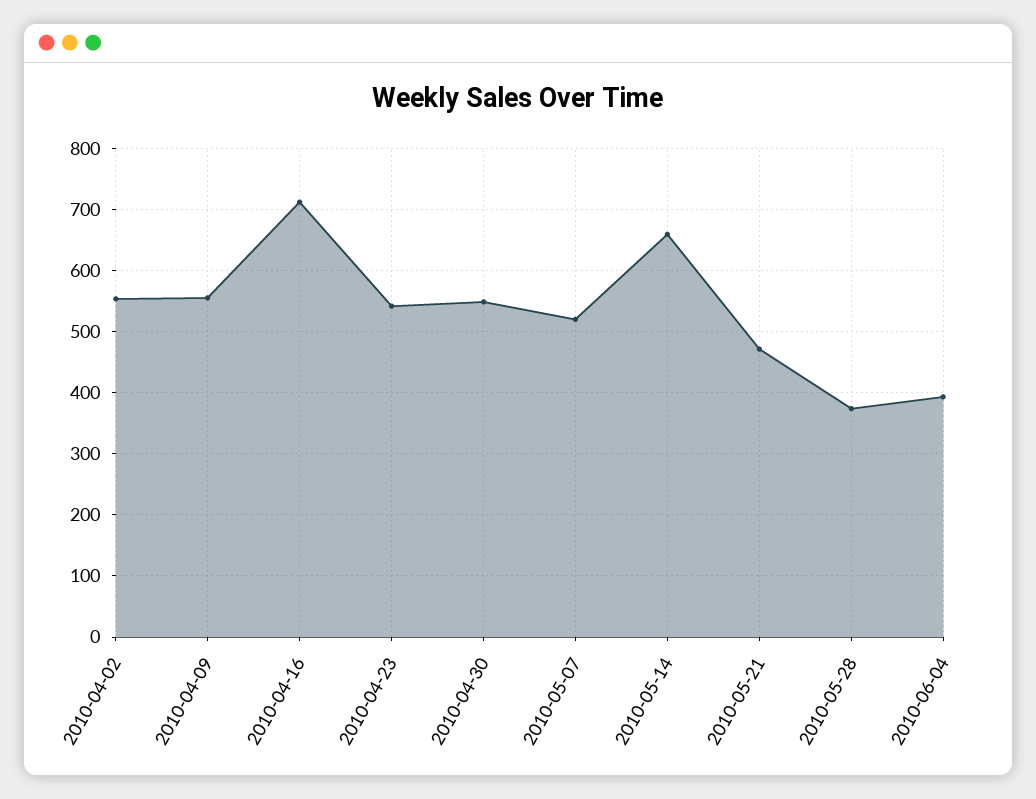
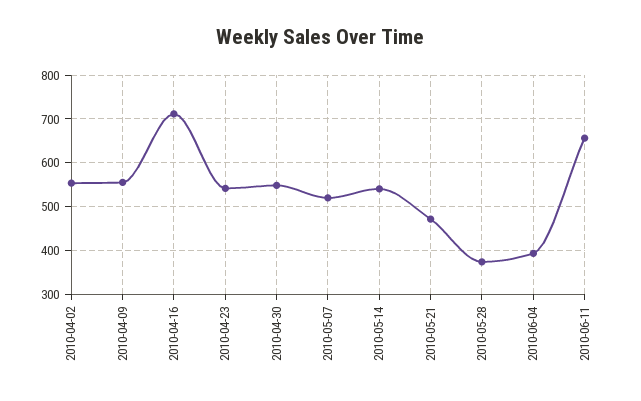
2010-05-14: 660 -> 540
2010-06-11: none -> 660

